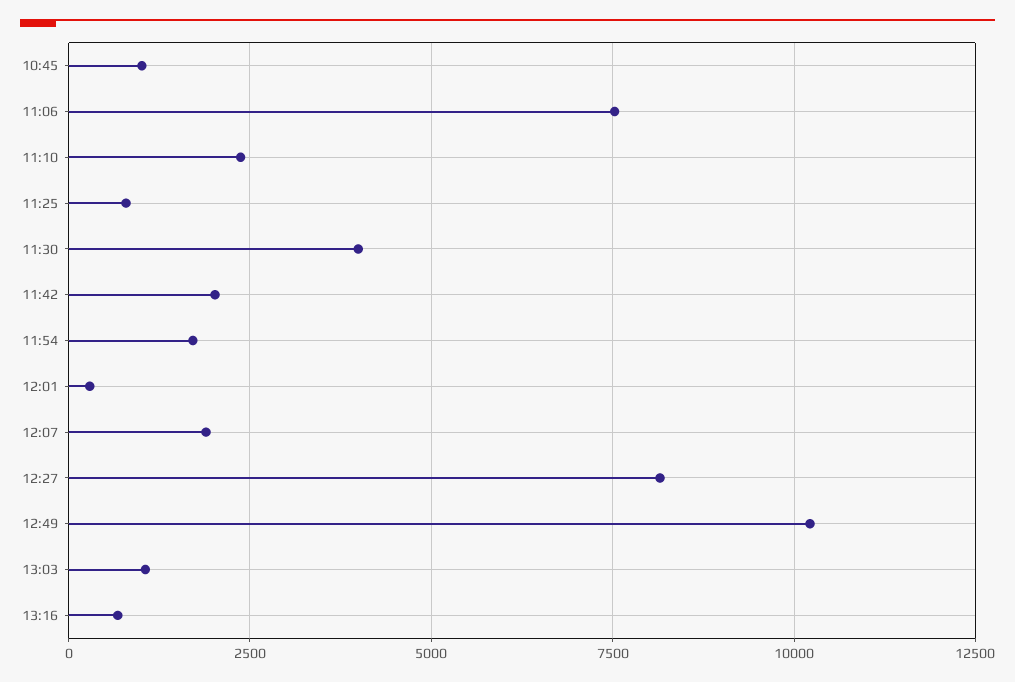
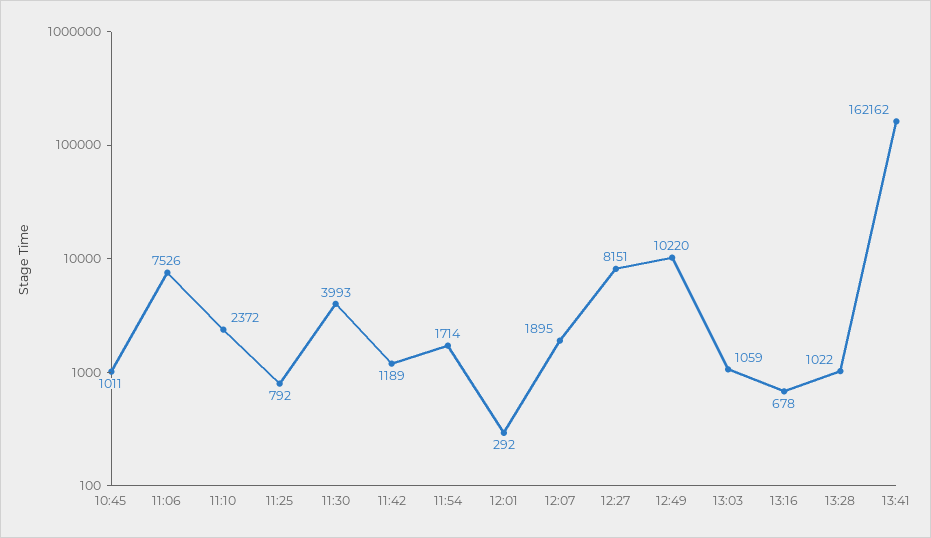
11:42: 2000 -> 1189
13:28: none -> 1022
13:41: none -> 162162

